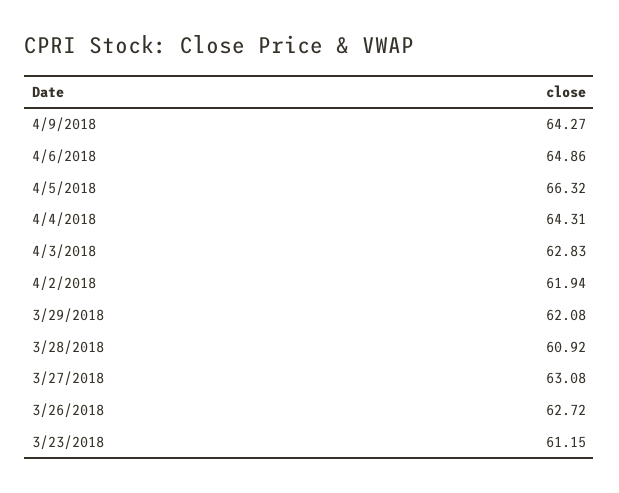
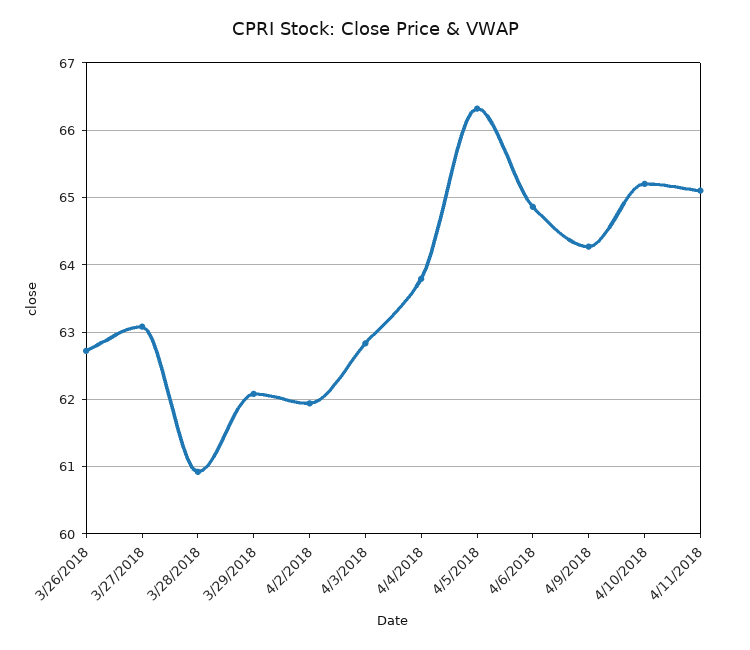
4/4/2018: 64.31 -> 63.8
3/23/2018: 61.15 -> none
4/10/2018: none -> 65.2
4/11/2018: none -> 65.1

